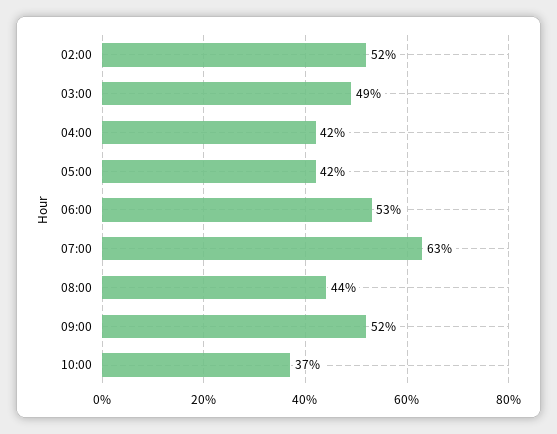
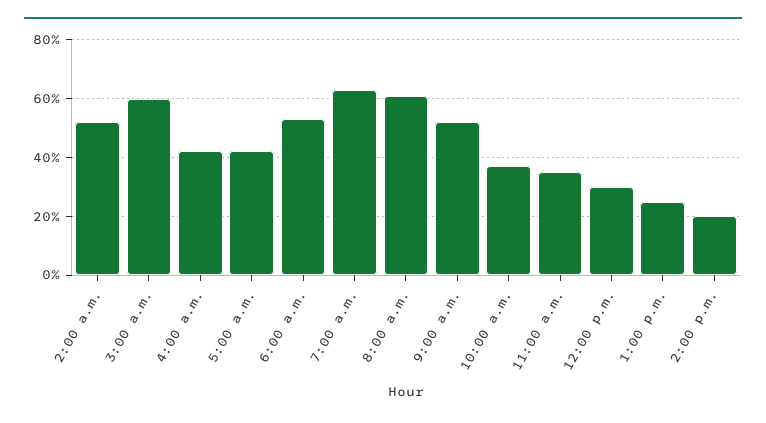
03:00: 49 -> 60
08:00: 44 -> 60
11:00 a.m.: none -> 35
12:00 p.m.: none -> 30
1:00 p.m.: none -> 25
2:00 p.m.: none -> 20

